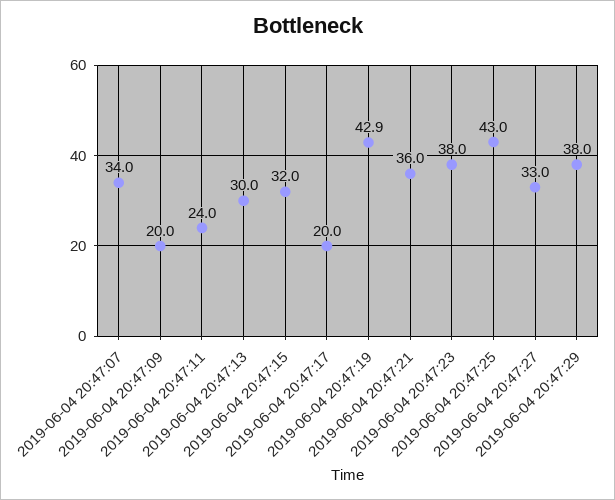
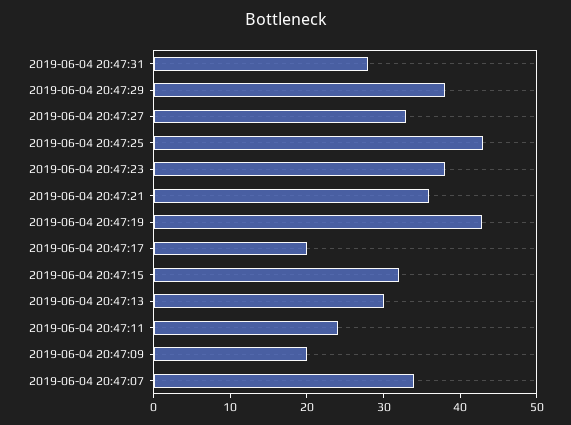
2019-06-04 20:47:31: none -> 28

